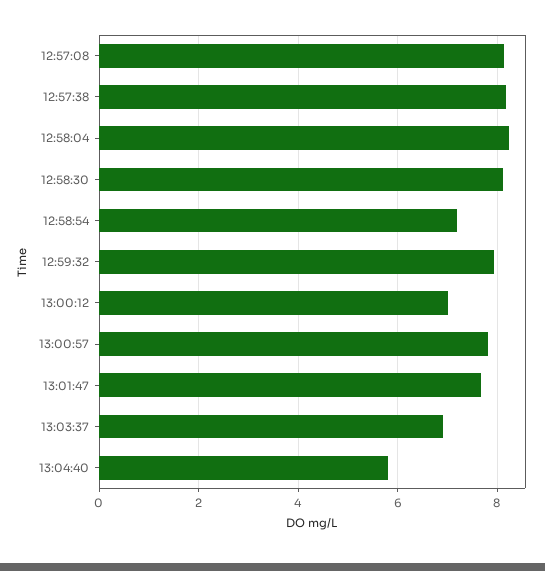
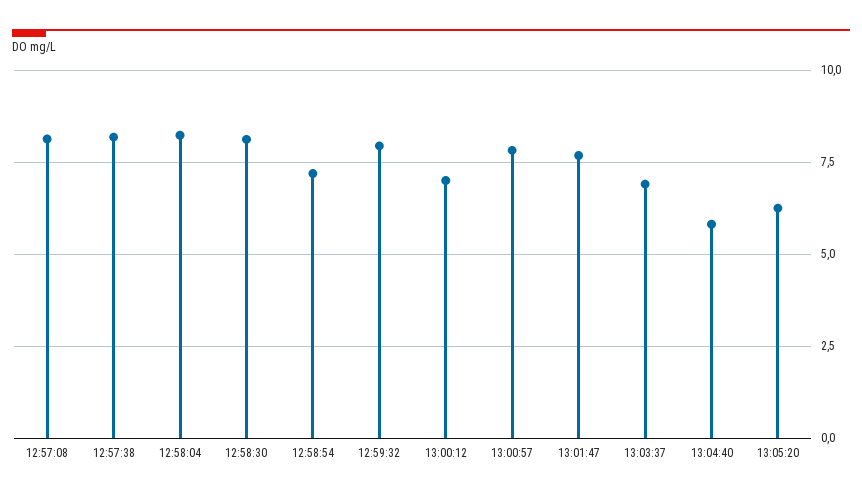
13:05:20: none -> 6.25

